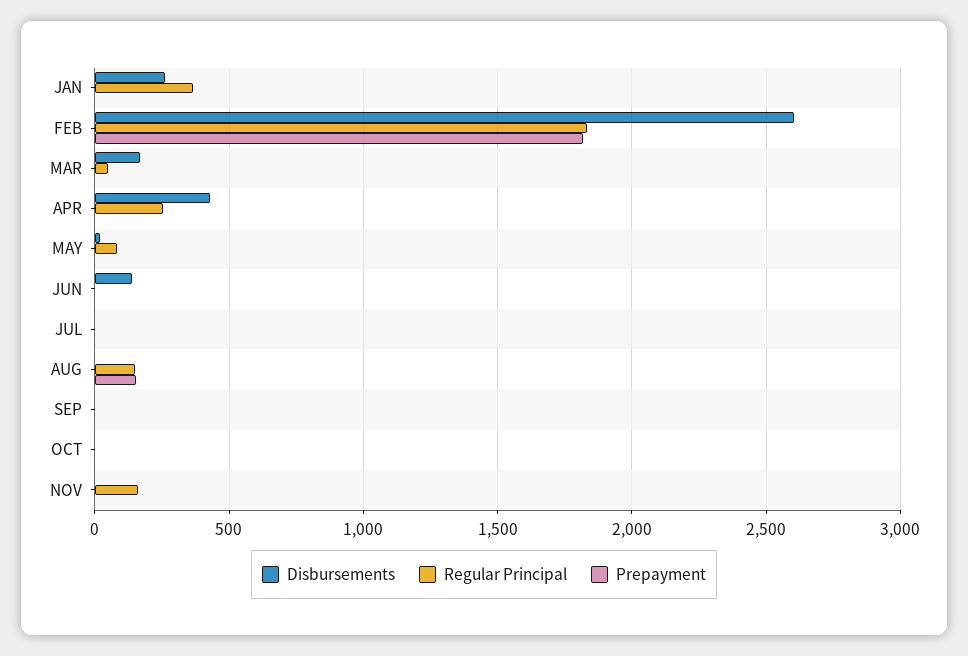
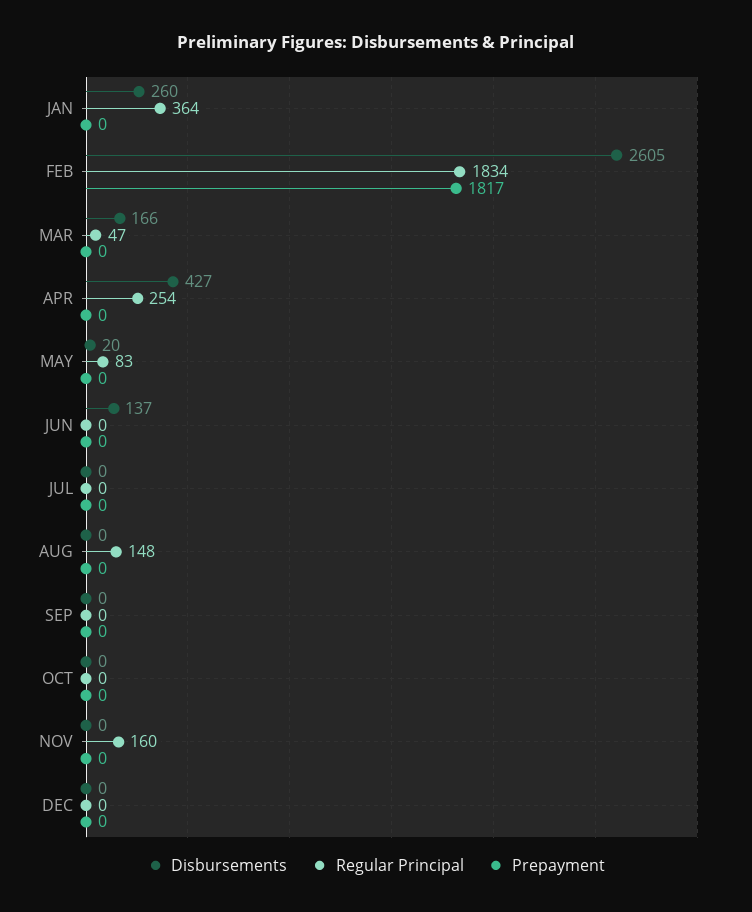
Prepayment, AUG: 150 -> 0
Disbursements, DEC: none -> 0
Regular Principal, DEC: none -> 0
Prepayment, DEC: none -> 0

